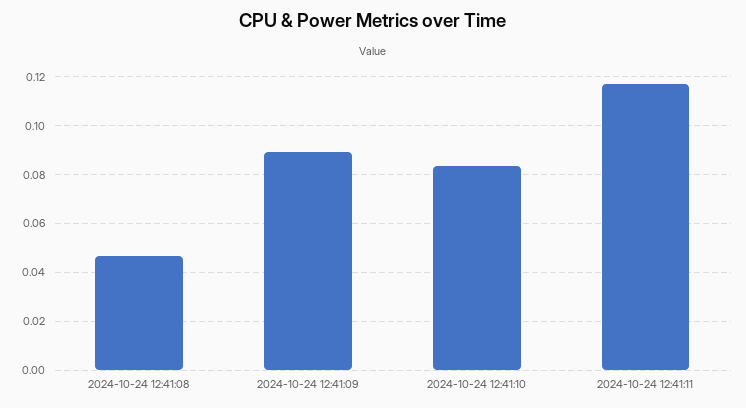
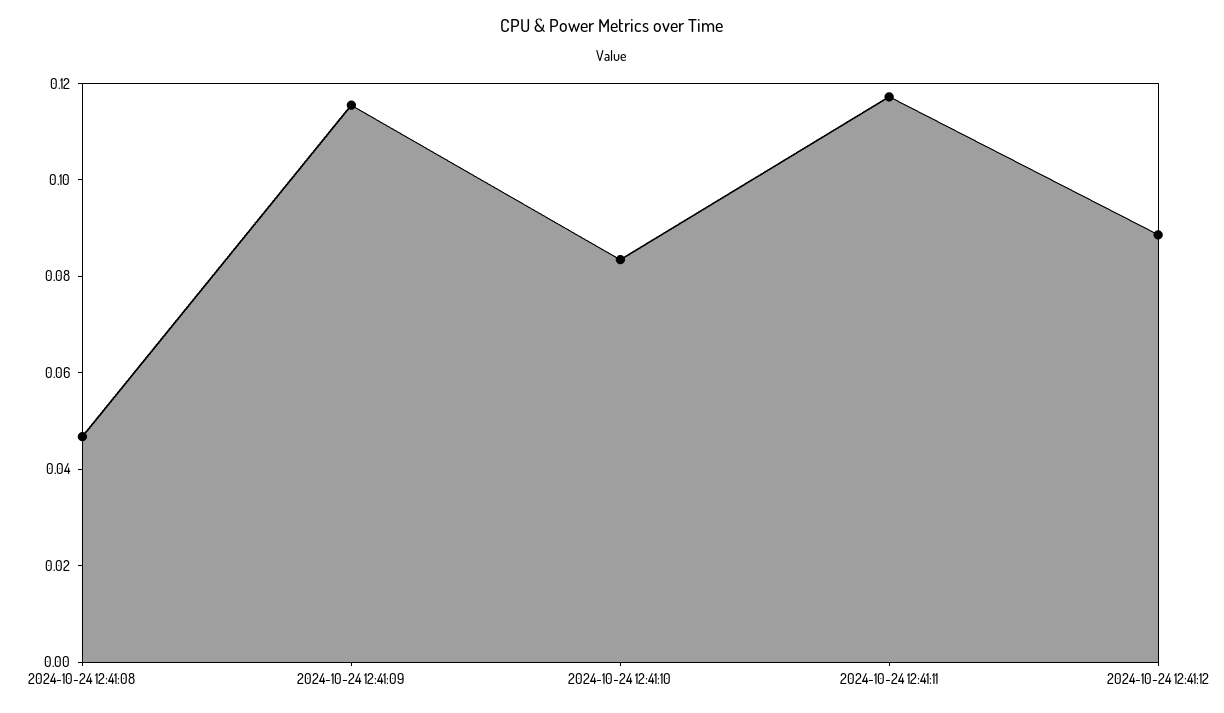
2024-10-24 12:41:09: 0.09 -> 0.115
2024-10-24 12:41:12: none -> 0.09

